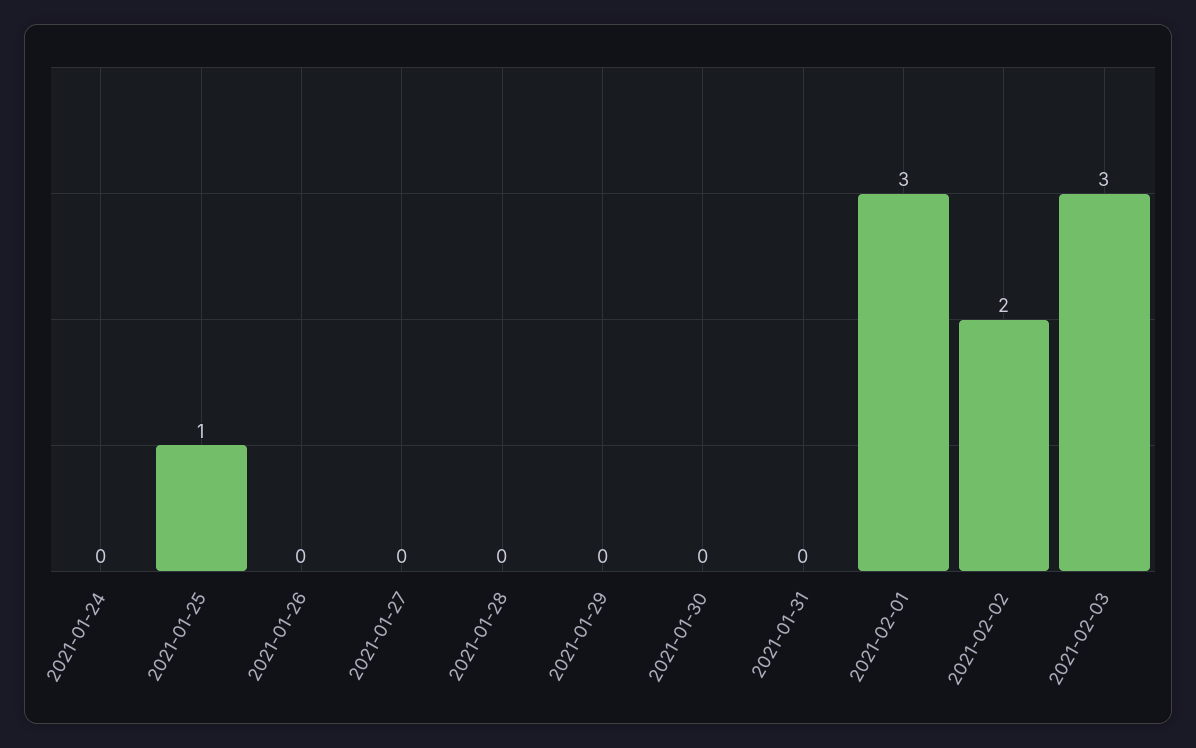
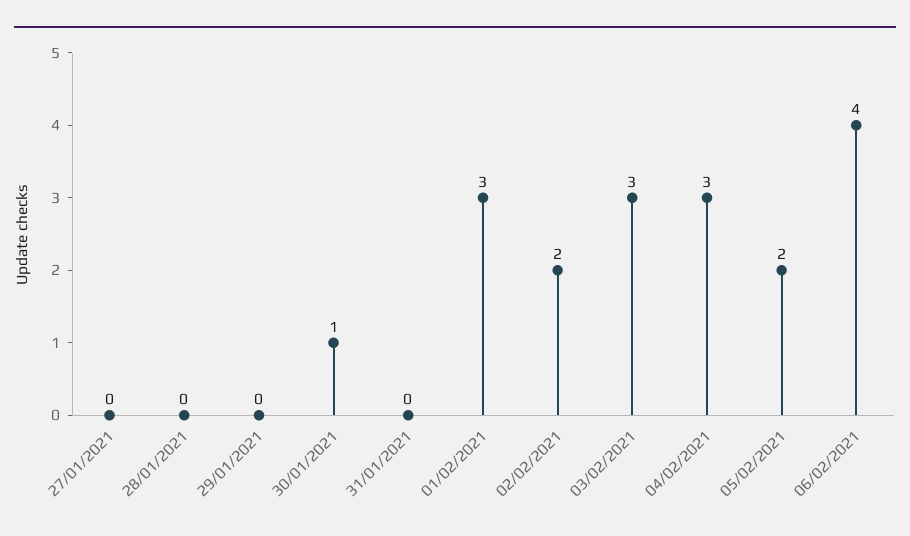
2021-01-24: 0 -> none
2021-01-25: 1 -> none
2021-01-26: 0 -> none
2021-01-30: 0 -> 1
04/02/2021: none -> 3
05/02/2021: none -> 2
06/02/2021: none -> 4

